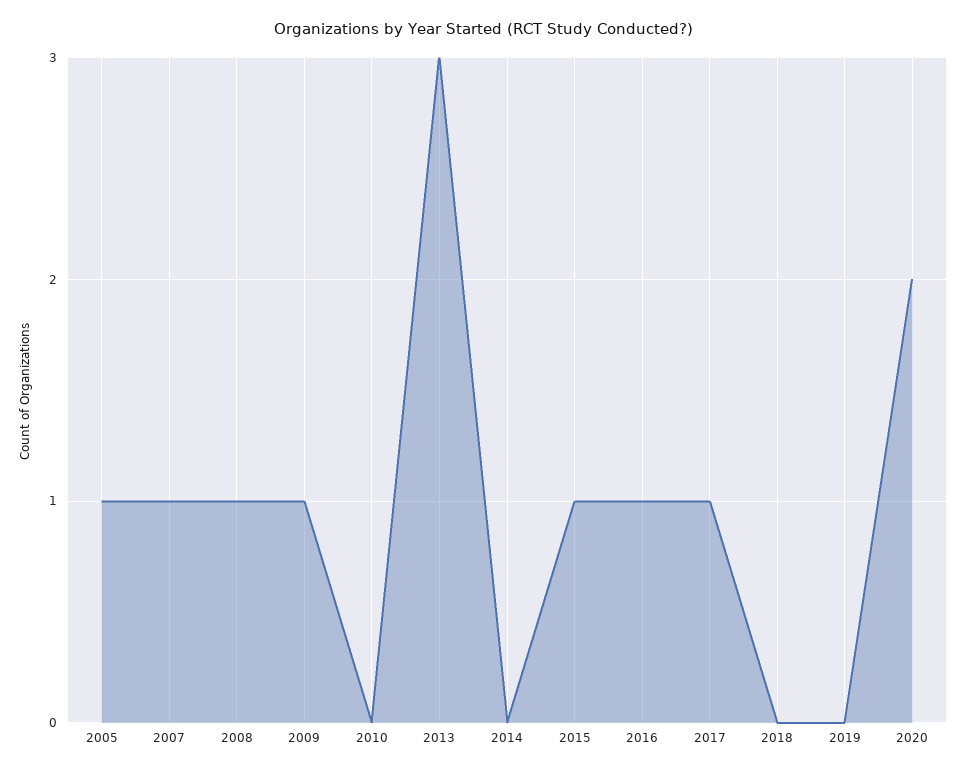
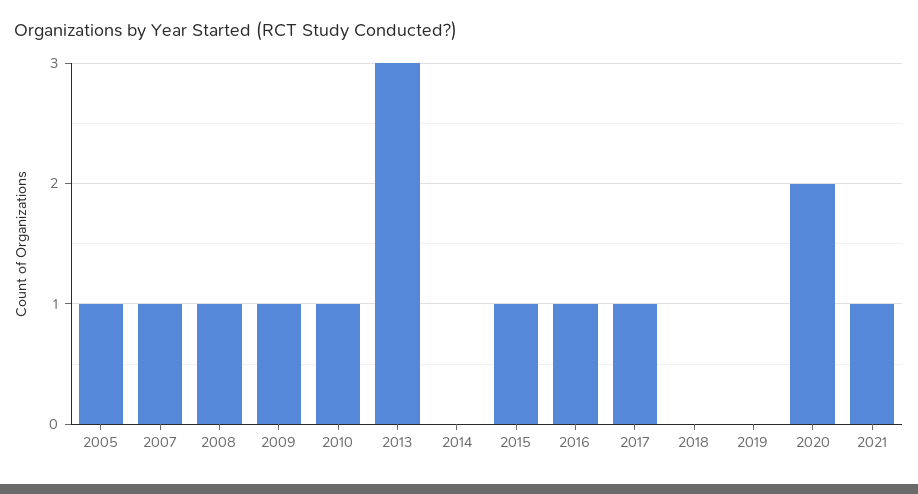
2010: 0 -> 1
2021: none -> 1

